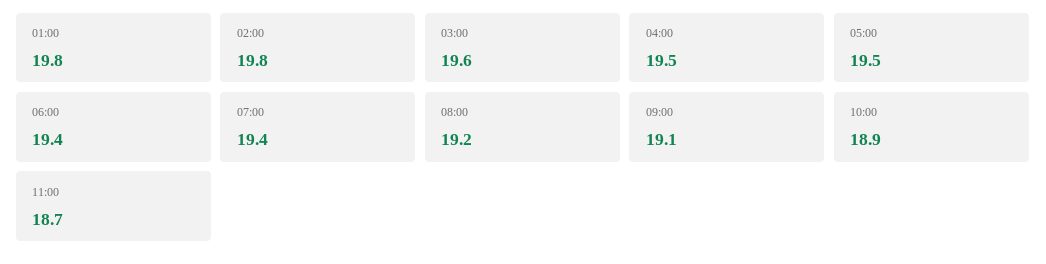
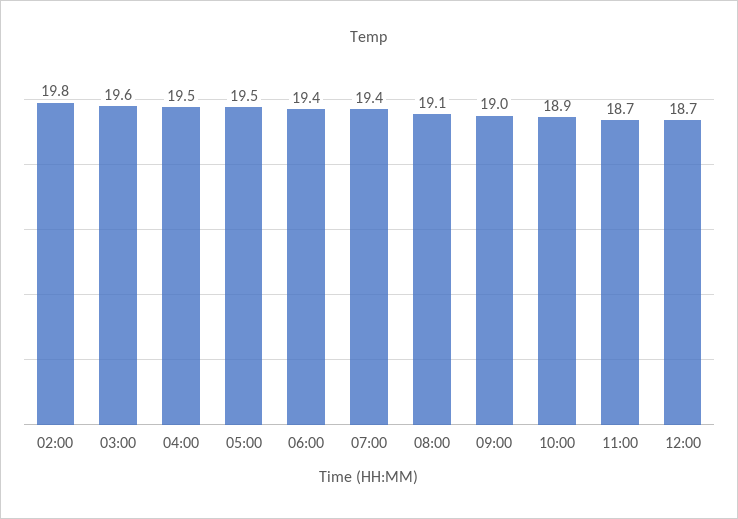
01:00: 19.8 -> none
08:00: 19.2 -> 19.1
09:00: 19.1 -> 19
12:00: none -> 18.7

